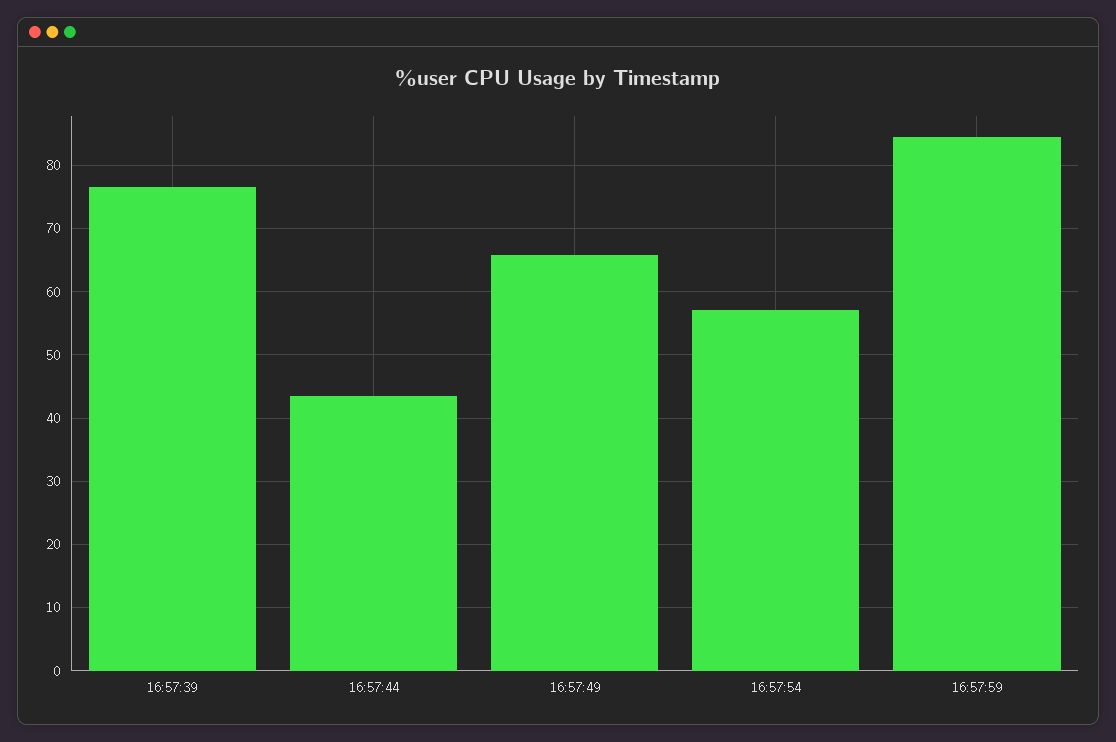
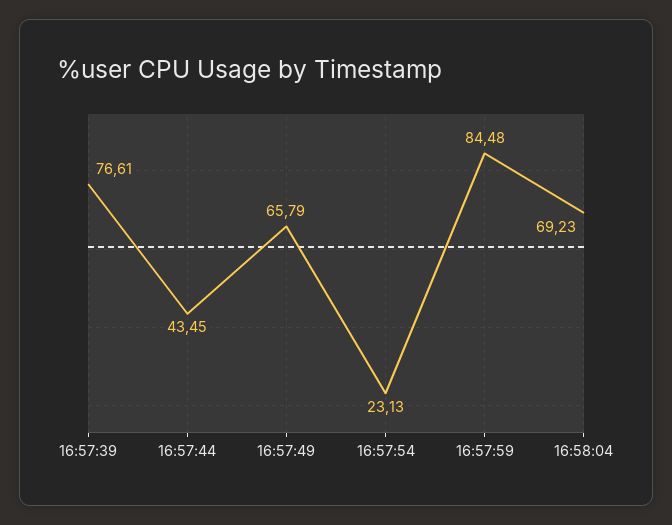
16:57:54: 57 -> 23.13
16:58:04: none -> 69.23

